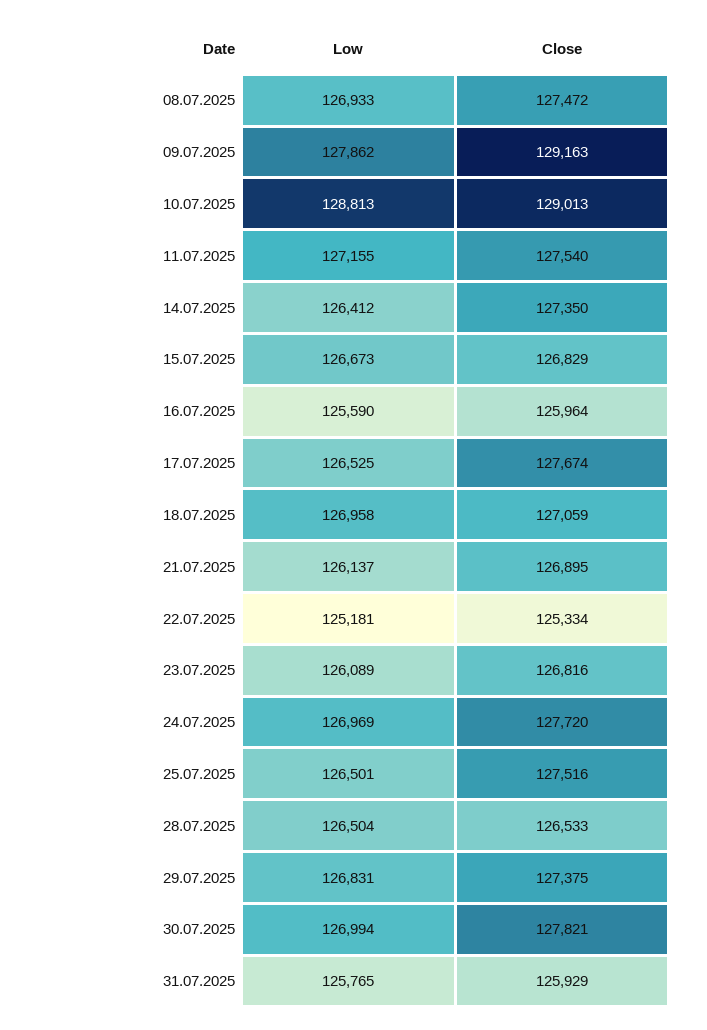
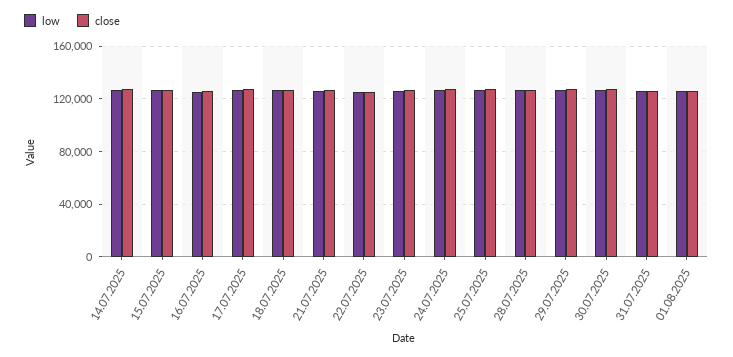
Low, 08.07.2025: 126933 -> none
Close, 08.07.2025: 127472 -> none
Low, 09.07.2025: 127862 -> none
Close, 09.07.2025: 129163 -> none
Low, 10.07.2025: 128813 -> none
Close, 10.07.2025: 129013 -> none
Low, 11.07.2025: 127155 -> none
Close, 11.07.2025: 127540 -> none
Low, 01.08.2025: none -> 125000
Close, 01.08.2025: none -> 125000

